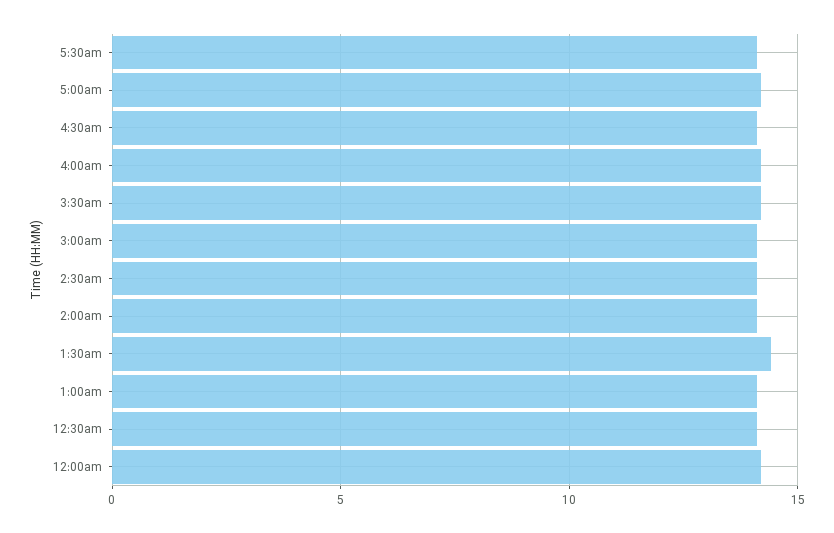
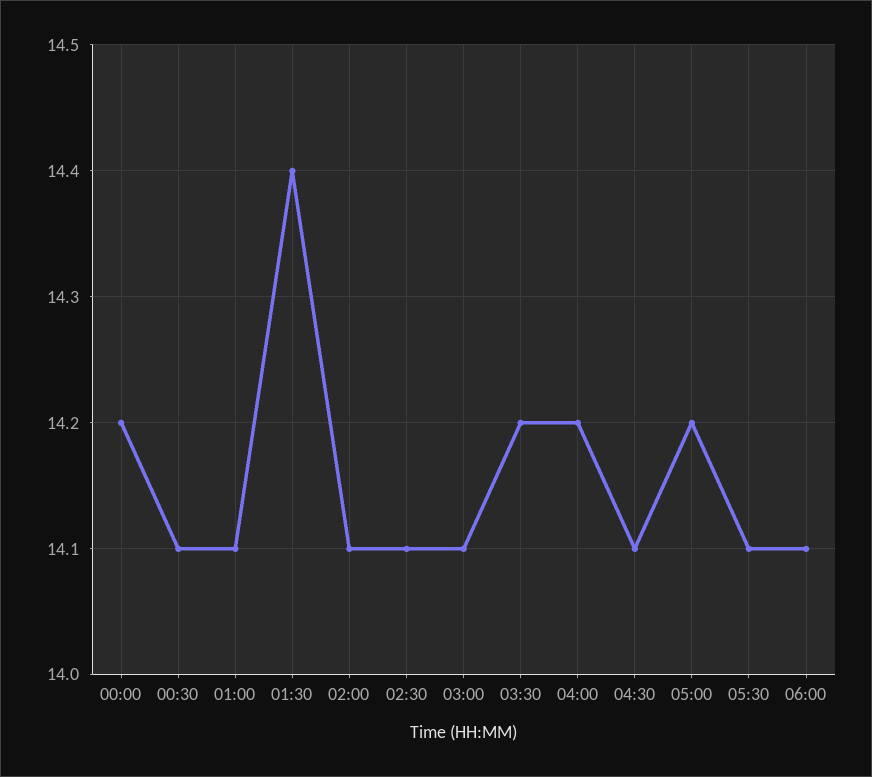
06:00: none -> 14.1

